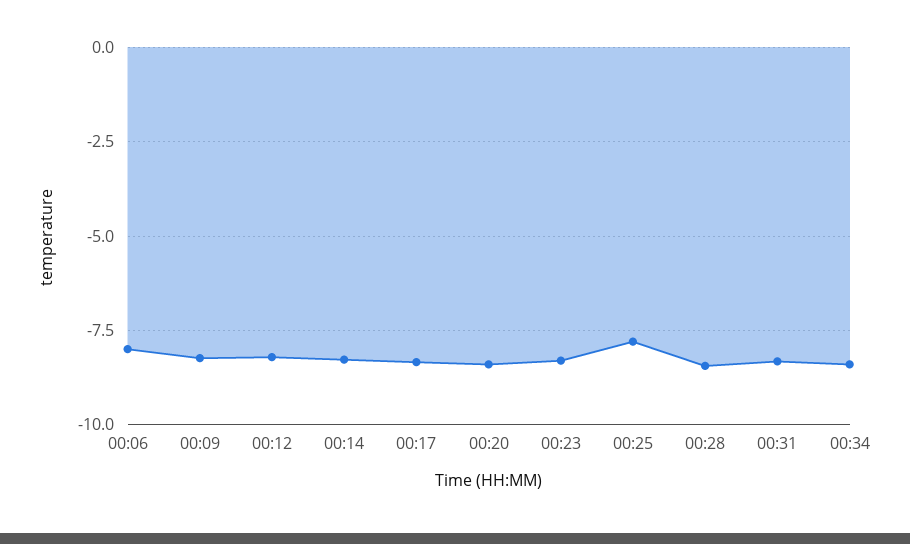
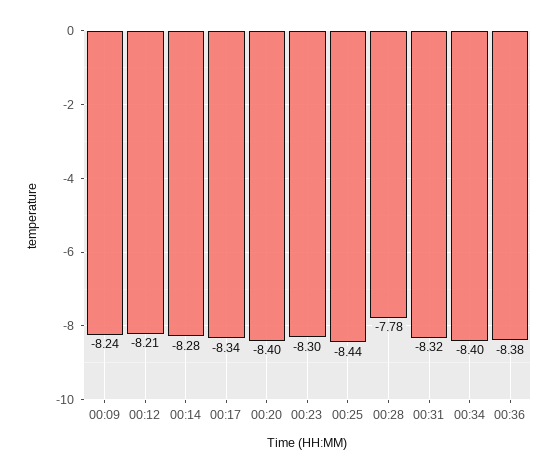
00:06: -8 -> none
00:25: -7.75 -> -8.44
00:28: -8.5 -> -7.78
00:36: none -> -8.38

